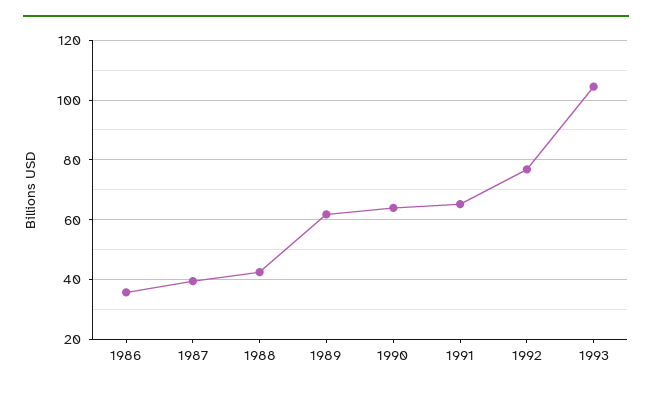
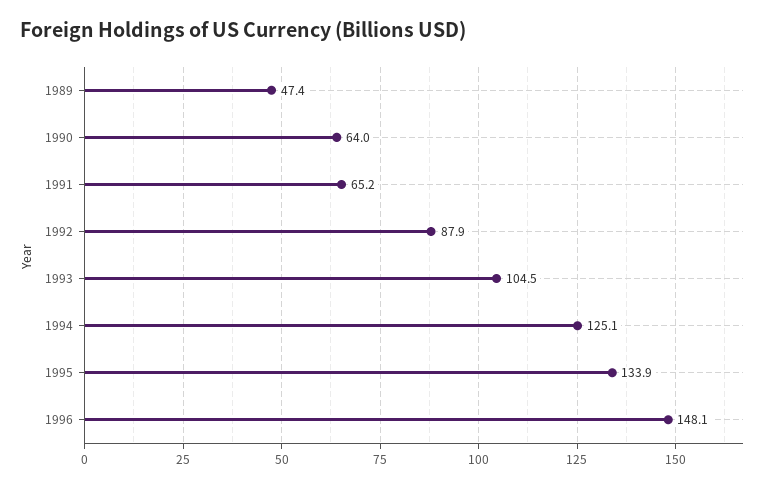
1986: 35 -> none
1987: 40 -> none
1988: 42.5 -> none
1989: 62.5 -> 47.4
1992: 77.5 -> 87.9
1994: none -> 125.1
1995: none -> 133.9
1996: none -> 148.1

